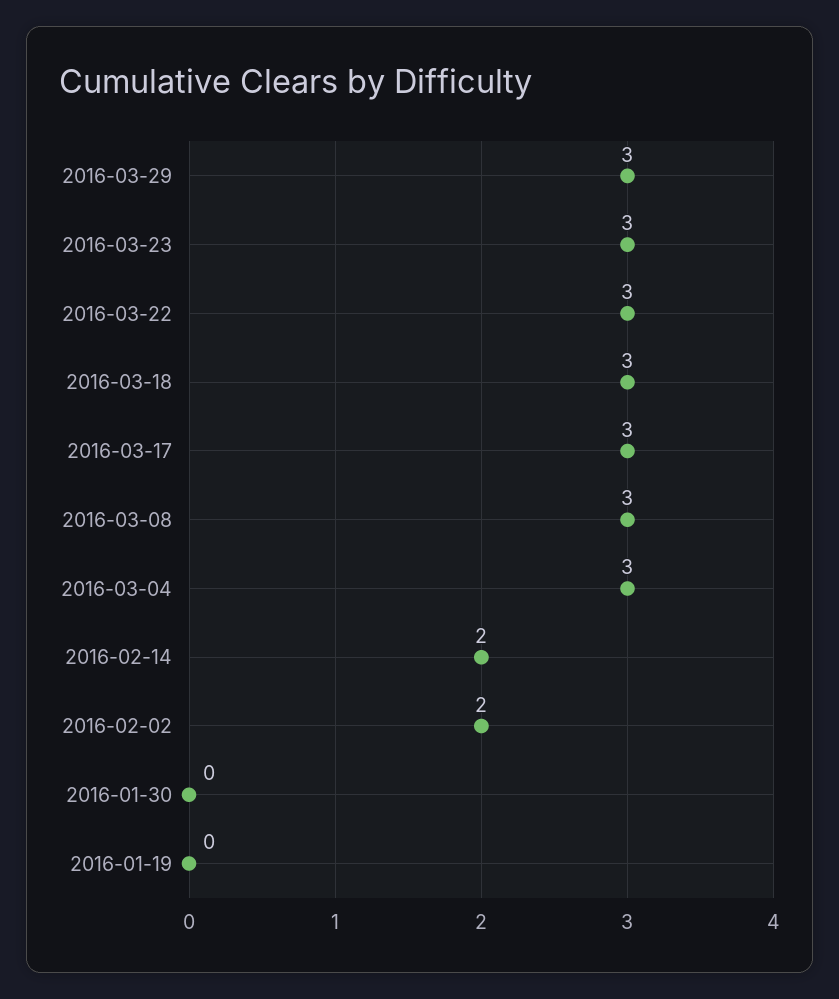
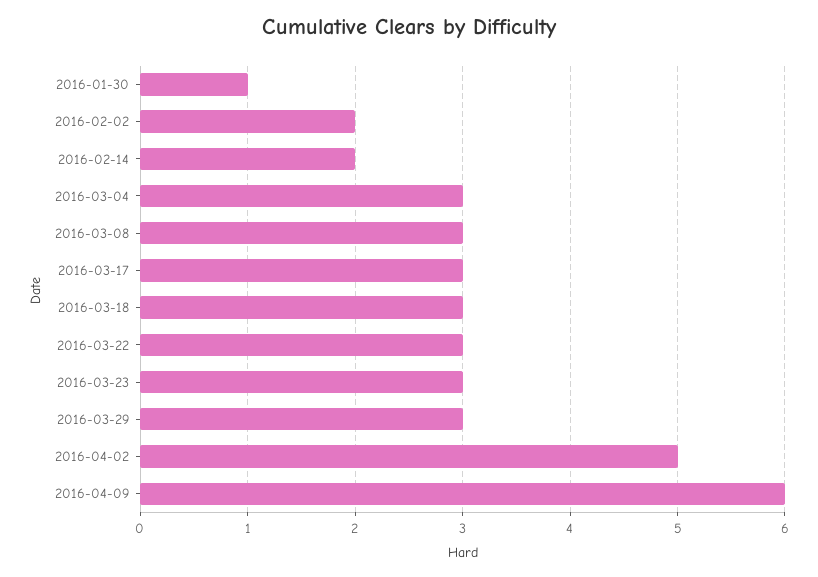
2016-01-30: 0 -> 1
2016-01-19: 0 -> none
2016-04-02: none -> 5
2016-04-09: none -> 6

